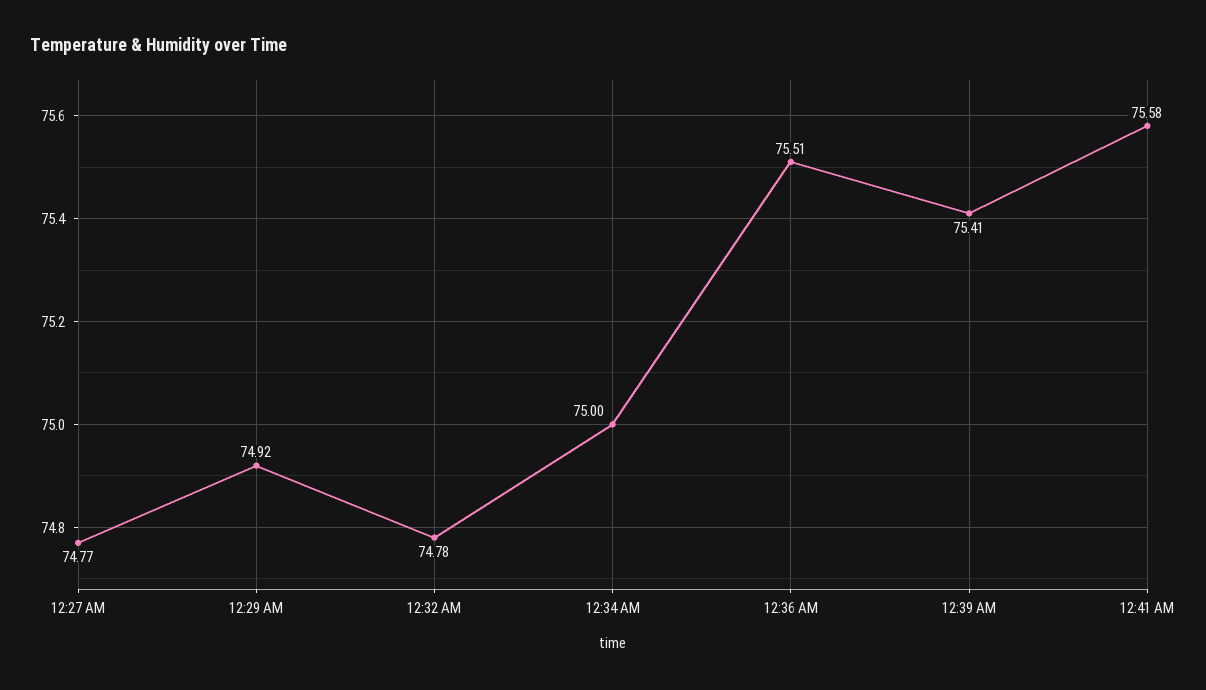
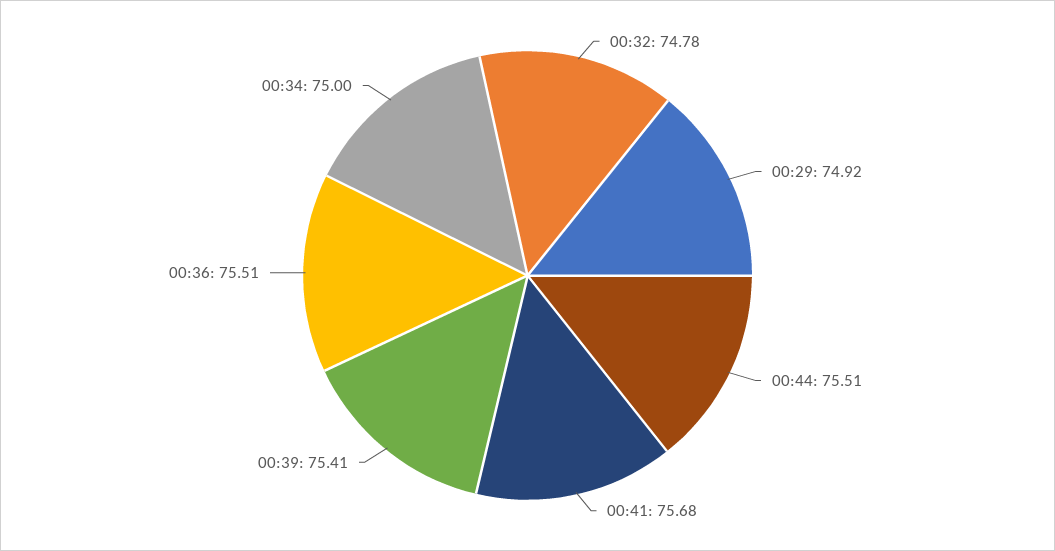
12:27 AM: 74.77 -> none
12:41 AM: 75.58 -> 75.68
00:44: none -> 75.51

